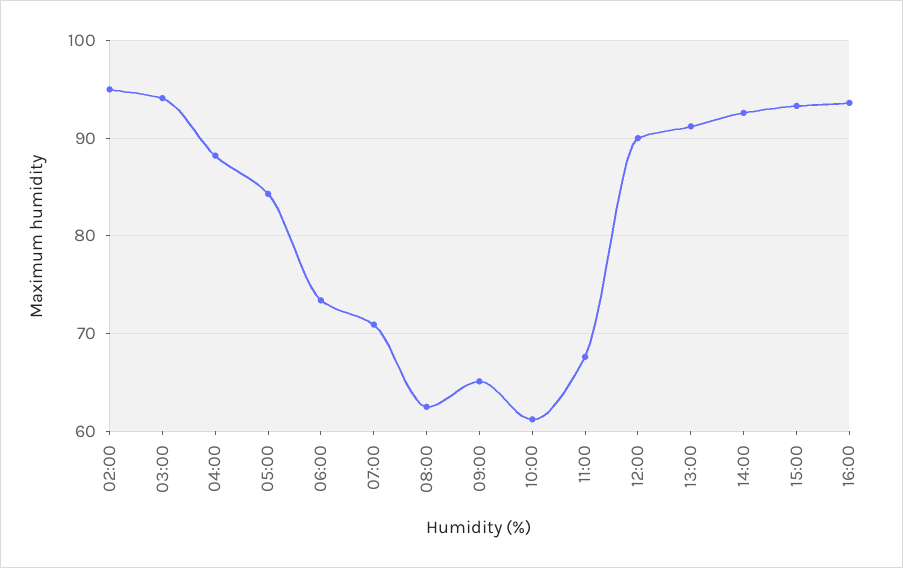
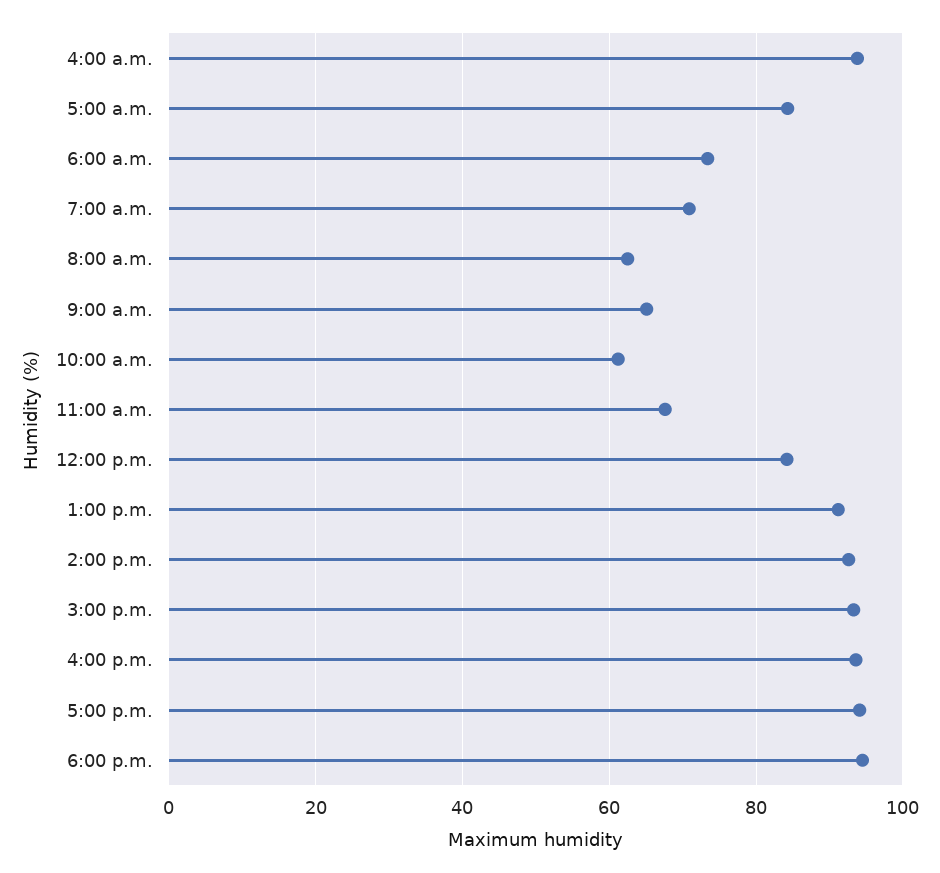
02:00: 95 -> none
03:00: 94 -> none
04:00: 88 -> 94
12:00: 90 -> 84
5:00 p.m.: none -> 94
6:00 p.m.: none -> 94

